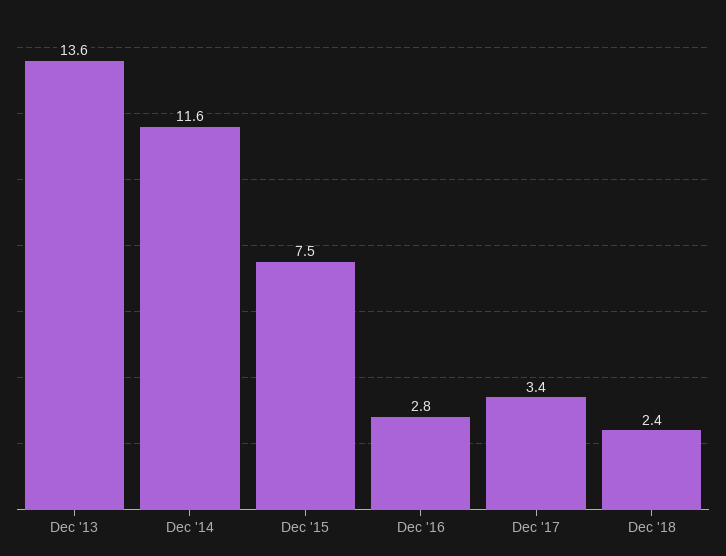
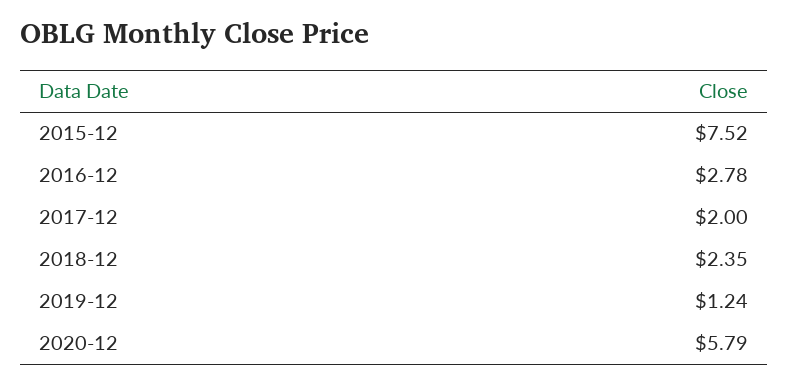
Dec '13: 13.6 -> none
Dec '14: 11.6 -> none
Dec '17: 3.4 -> 2
2019-12: none -> 1.24
2020-12: none -> 5.79

